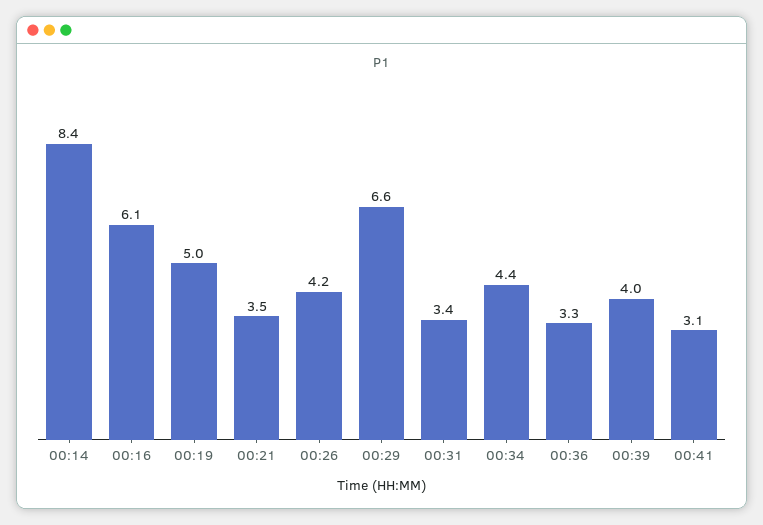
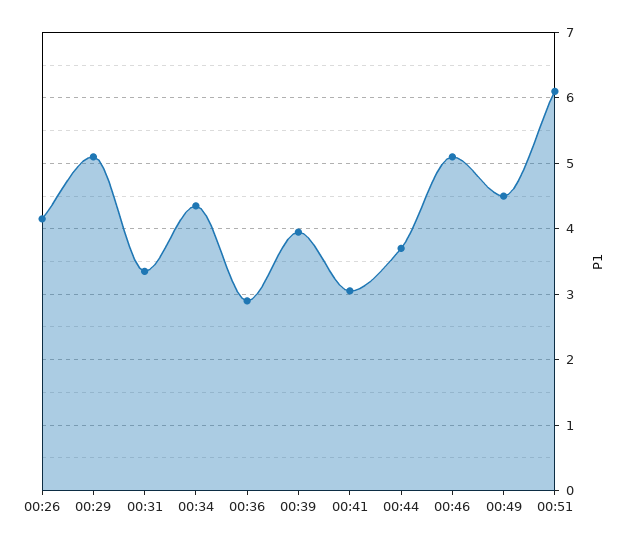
00:14: 8.4 -> none
00:16: 6.1 -> none
00:19: 5 -> none
00:21: 3.5 -> none
00:29: 6.6 -> 5.1
00:36: 3.3 -> 2.9
00:44: none -> 3.7
00:46: none -> 5.1
00:49: none -> 4.5
00:51: none -> 6.1

